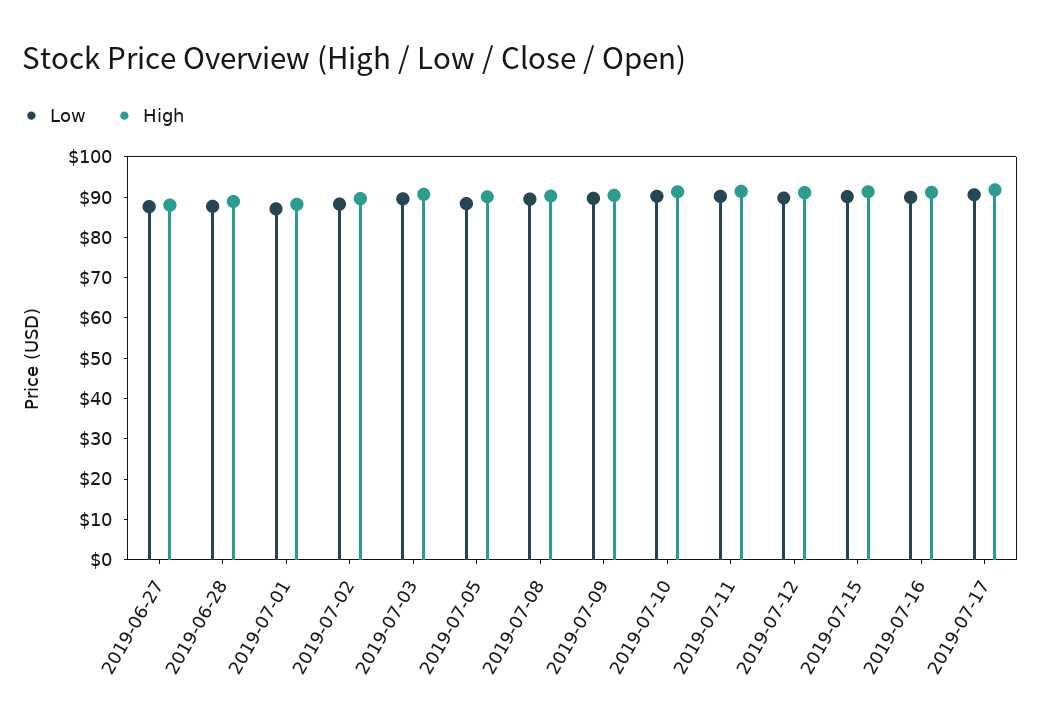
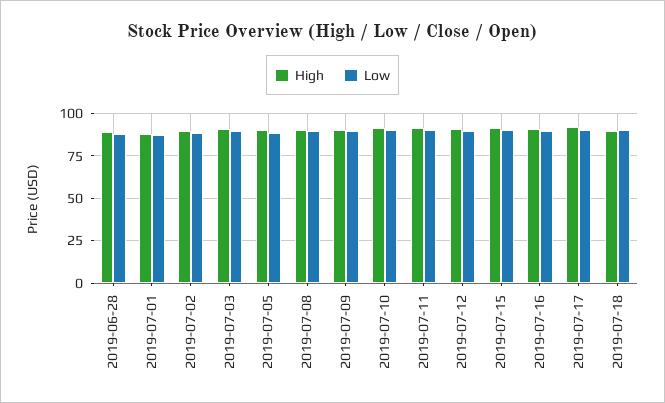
Low, 2019-06-27: 88 -> none
High, 2019-06-27: 88 -> none
High, 2019-07-18: none -> 90
Low, 2019-07-18: none -> 90

